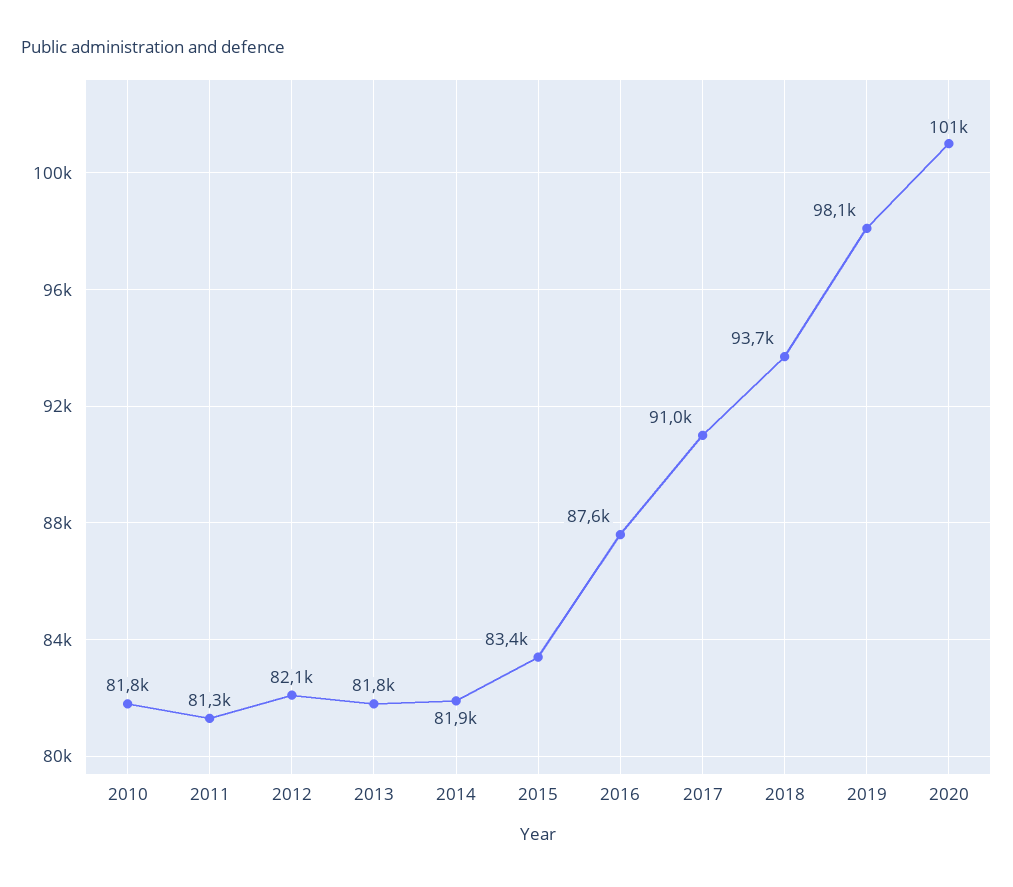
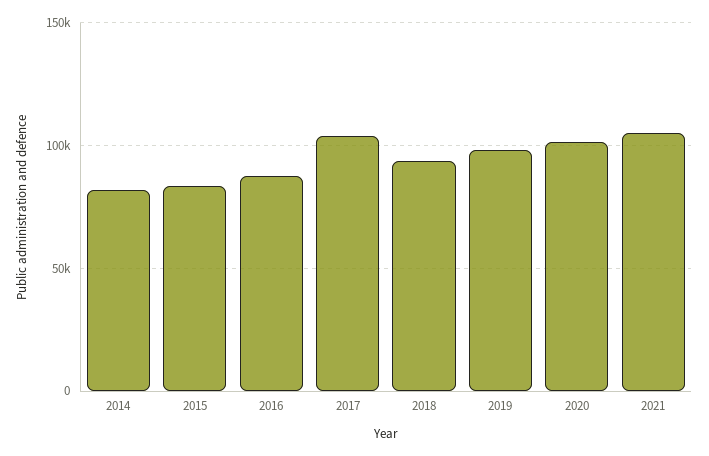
2010: 81800 -> none
2011: 81300 -> none
2012: 82100 -> none
2013: 81800 -> none
2017: 91000 -> 105000
2021: none -> 105000

